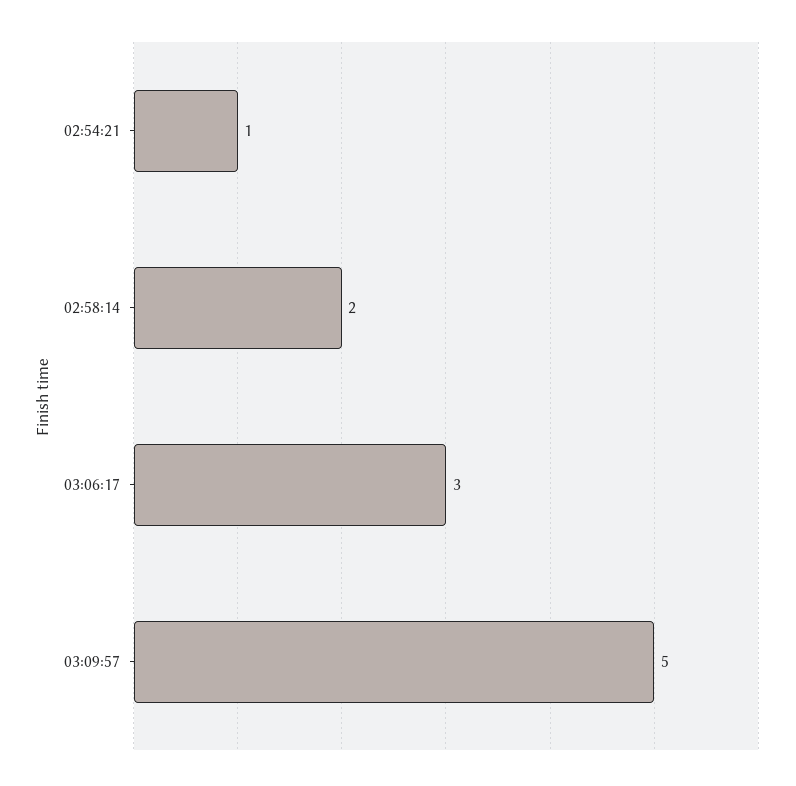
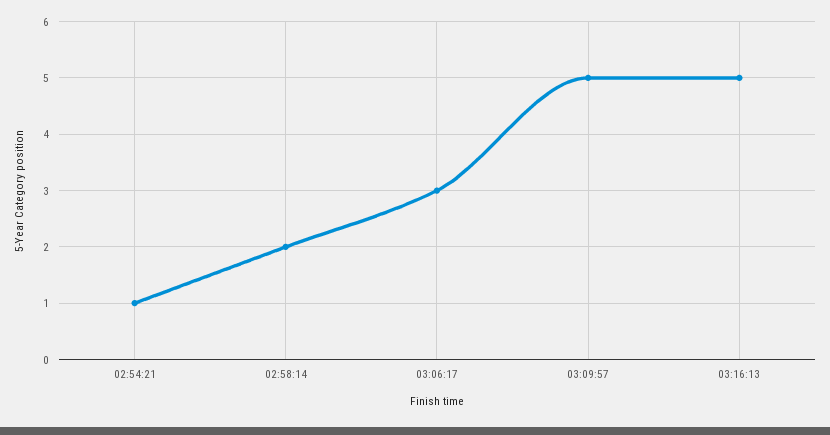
03:16:13: none -> 5

